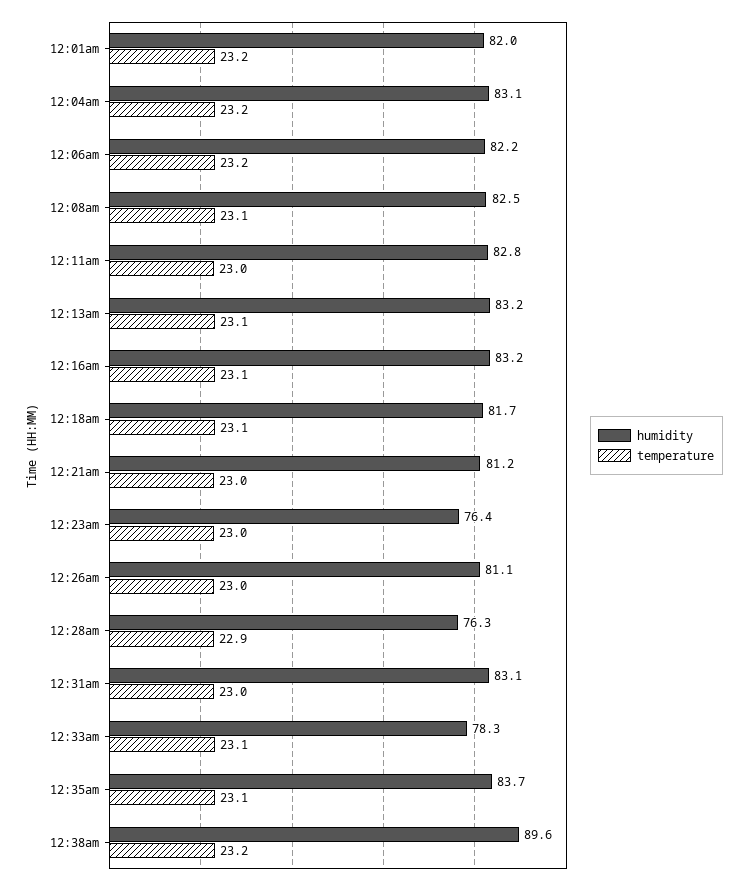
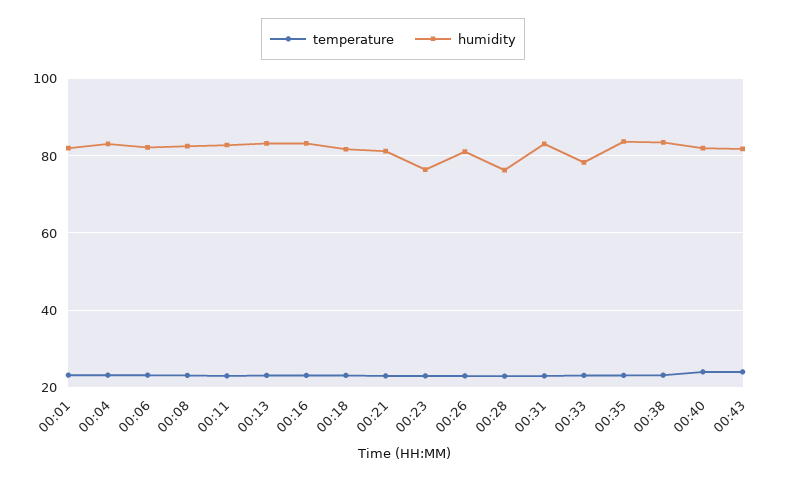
humidity, 12:38am: 89.6 -> 84
temperature, 00:40: none -> 24
humidity, 00:40: none -> 82
temperature, 00:43: none -> 24
humidity, 00:43: none -> 82

